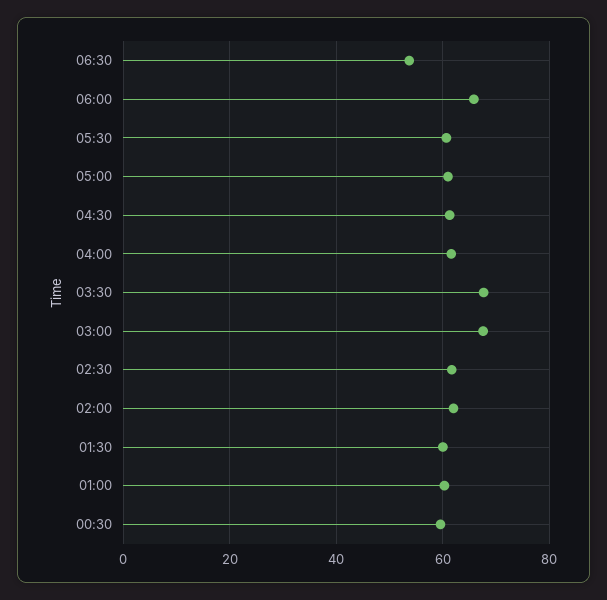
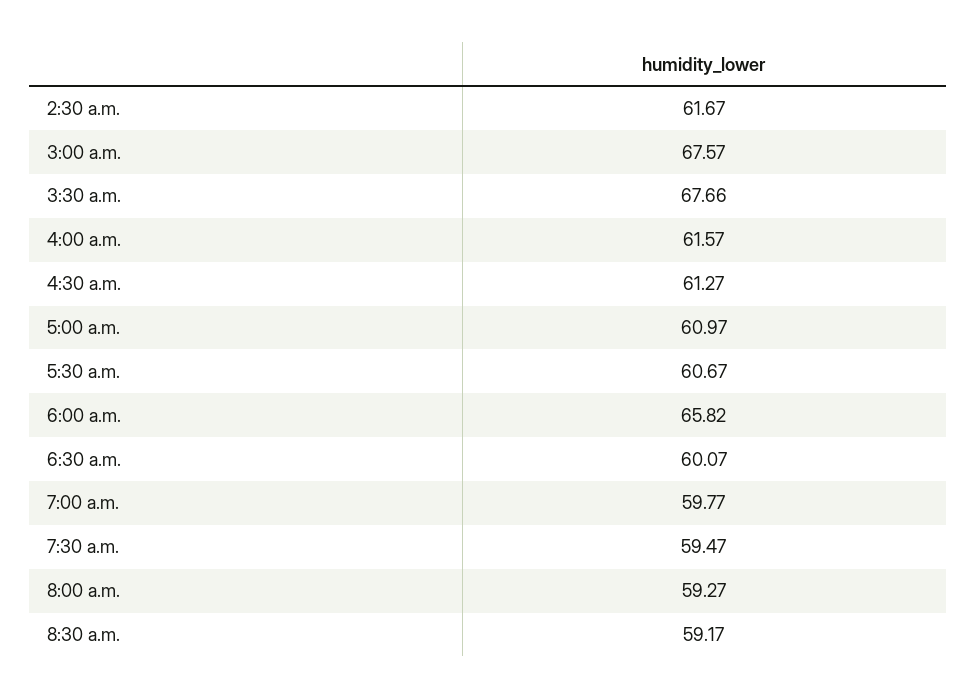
06:30: 54 -> 60.07
02:00: 62 -> none
01:30: 60 -> none
01:00: 60 -> none
00:30: 60 -> none
7:00 a.m.: none -> 59.77
7:30 a.m.: none -> 59.47
8:00 a.m.: none -> 59.27
8:30 a.m.: none -> 59.17

